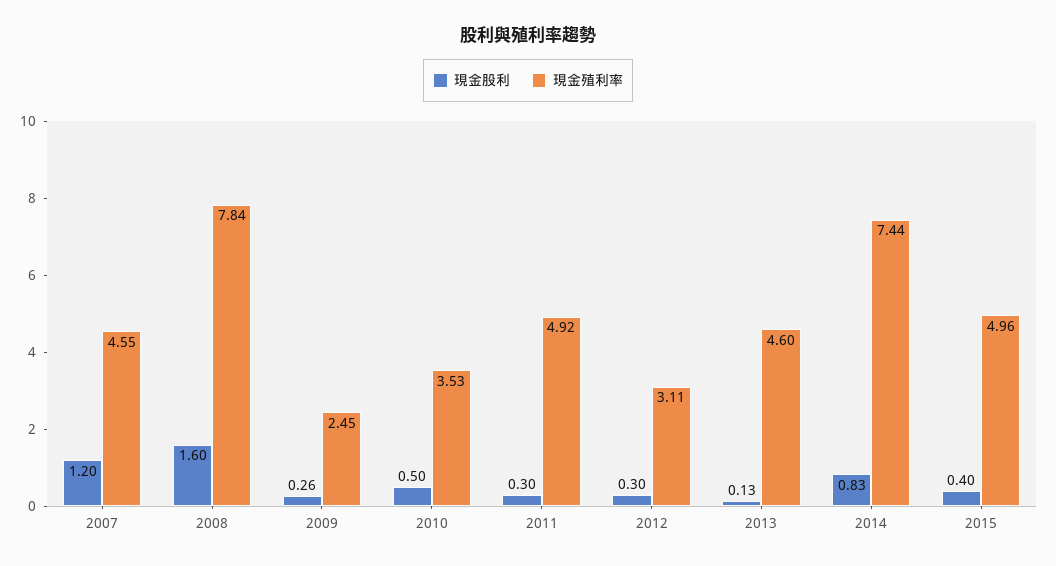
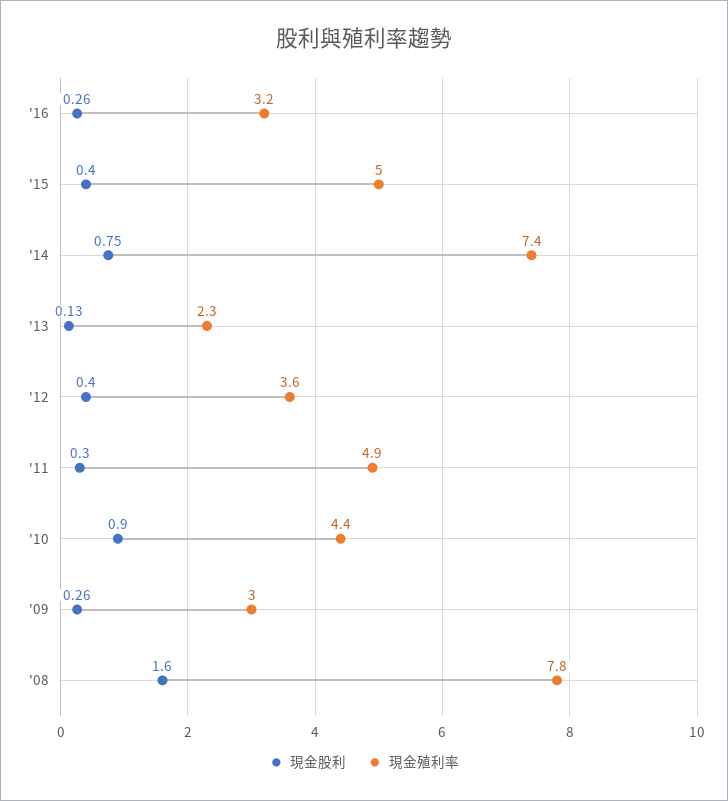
現金股利, 2007: 1.2 -> none
現金殖利率, 2007: 4.55 -> none
現金殖利率, 2009: 2.45 -> 3
現金股利, 2010: 0.5 -> 0.9
現金殖利率, 2010: 3.53 -> 4.4
現金股利, 2012: 0.3 -> 0.4
現金殖利率, 2012: 3.11 -> 3.6
現金殖利率, 2013: 4.6 -> 2.3
現金股利, 2014: 0.83 -> 0.75
現金股利, '16: none -> 0.26
現金殖利率, '16: none -> 3.2

